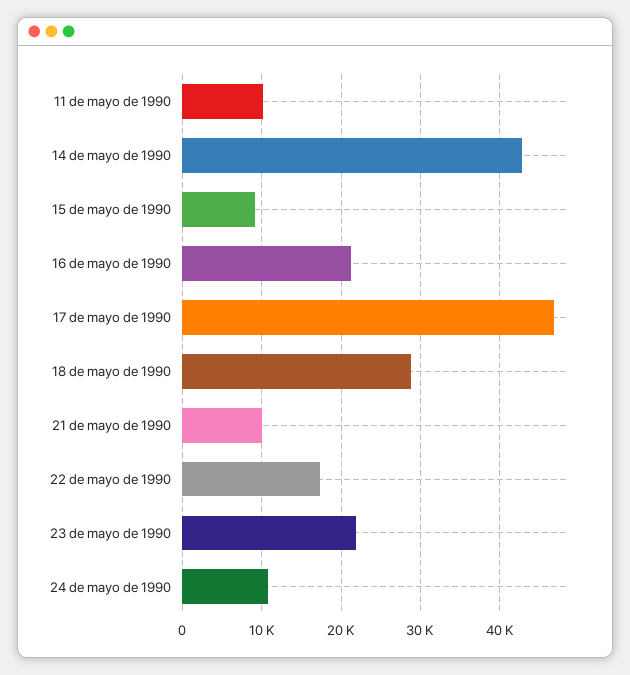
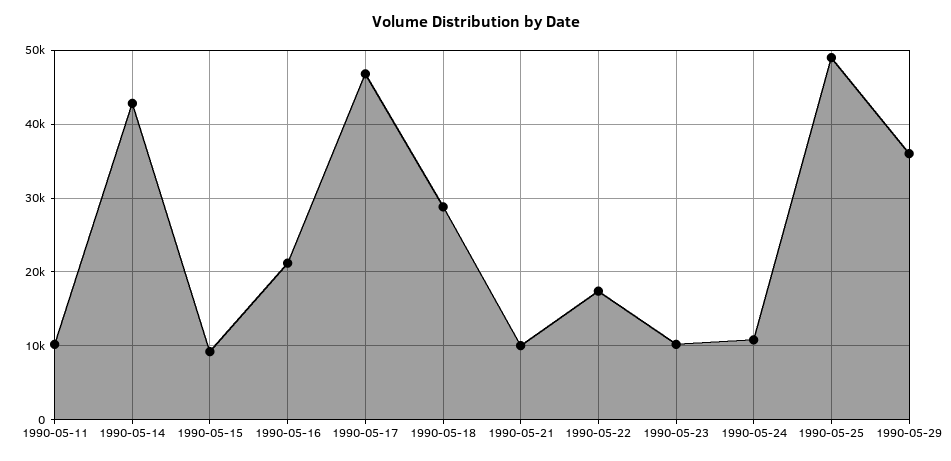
23 de mayo de 1990: 22000 -> 10000
1990-05-25: none -> 49000
1990-05-29: none -> 36000

